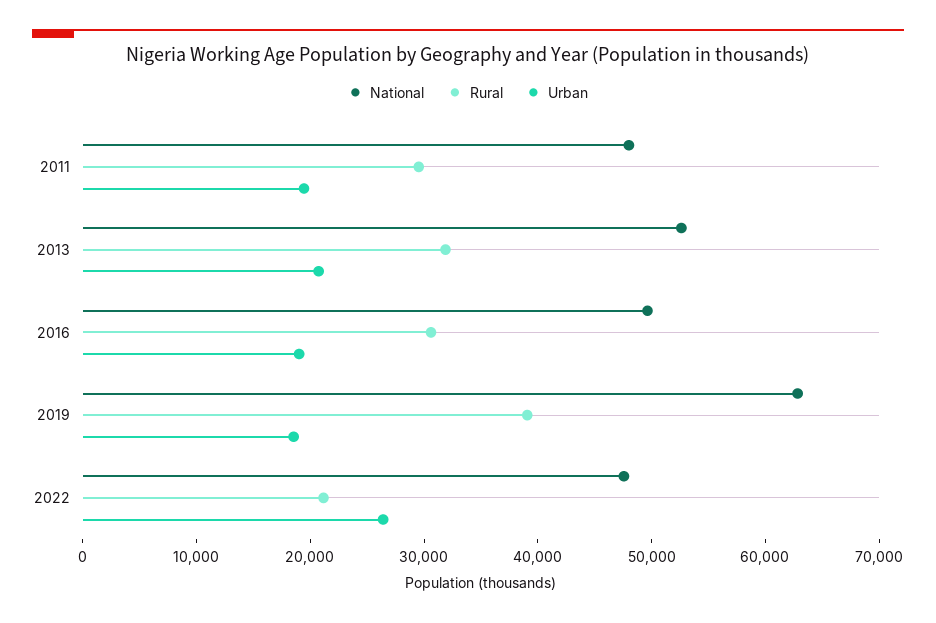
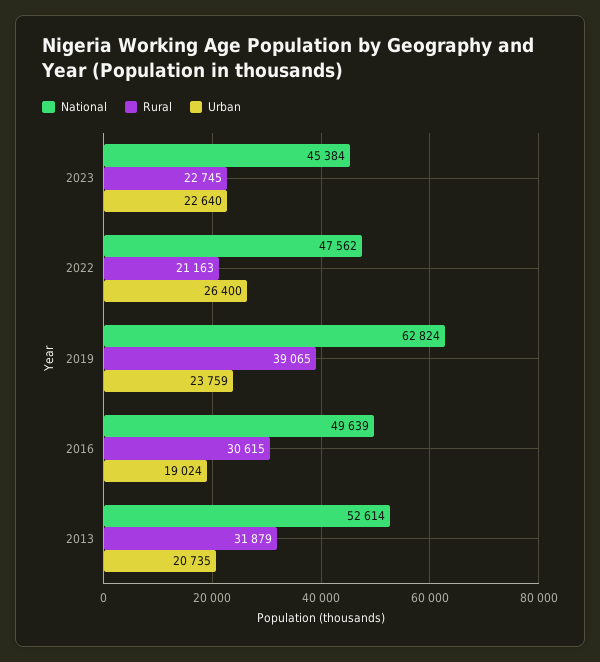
National, 2011: 48000 -> none
Rural, 2011: 30000 -> none
Urban, 2011: 20000 -> none
Urban, 2019: 18000 -> 23759
National, 2023: none -> 45384
Rural, 2023: none -> 22745
Urban, 2023: none -> 22640

